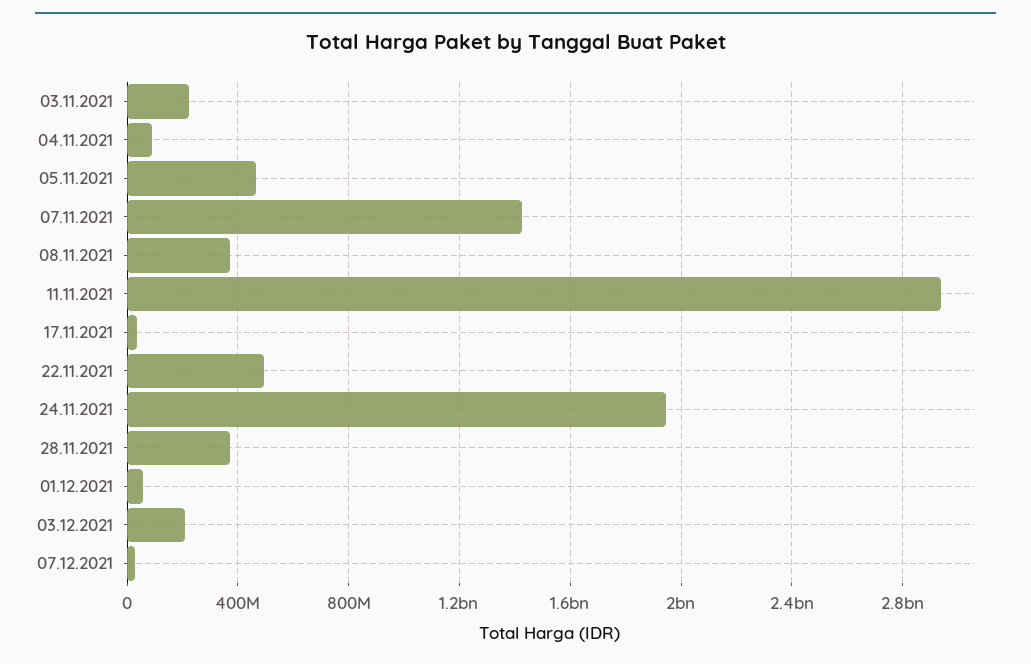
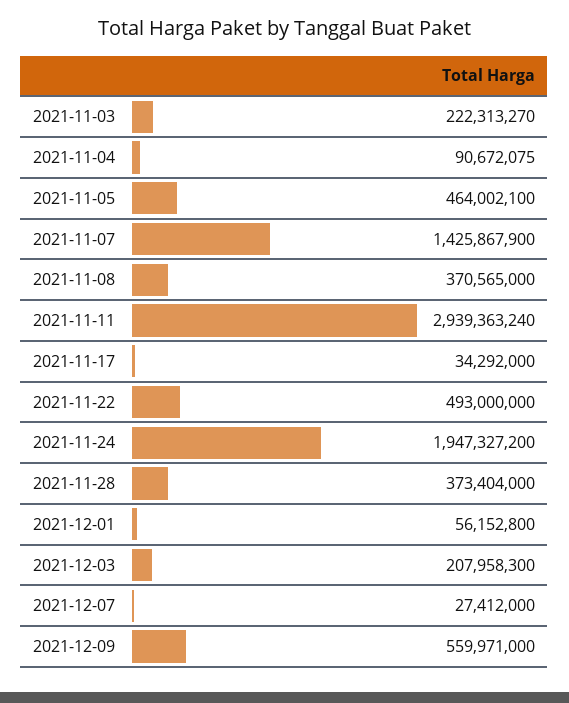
2021-12-09: none -> 559971000

